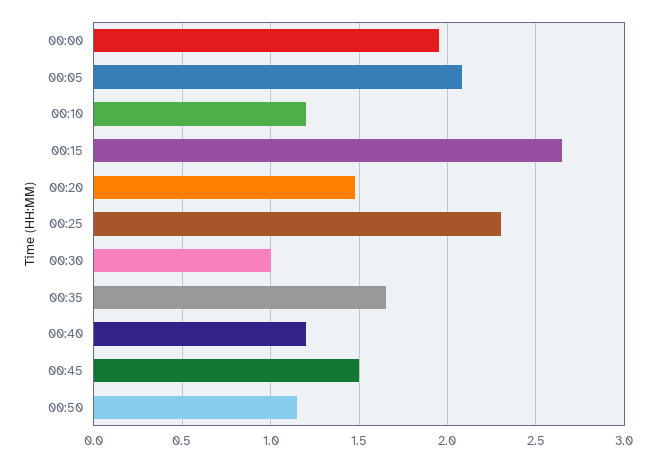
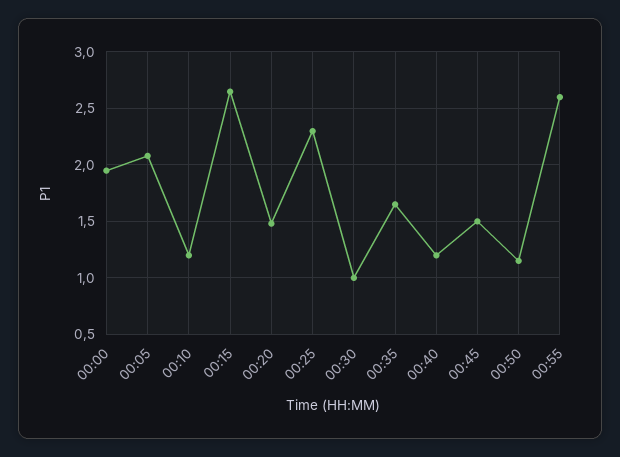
00:55: none -> 2.6

